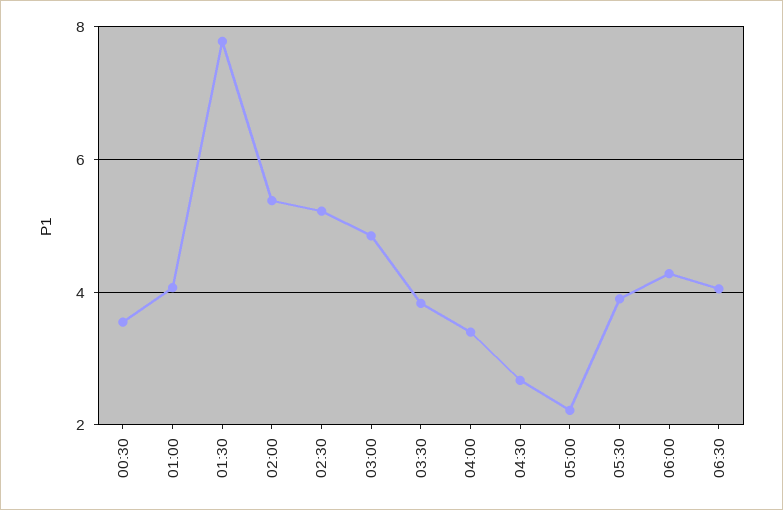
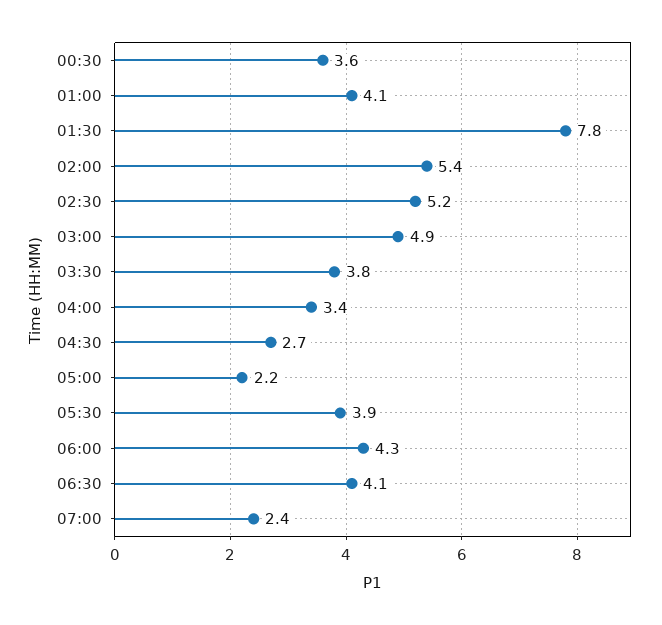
07:00: none -> 2.4

